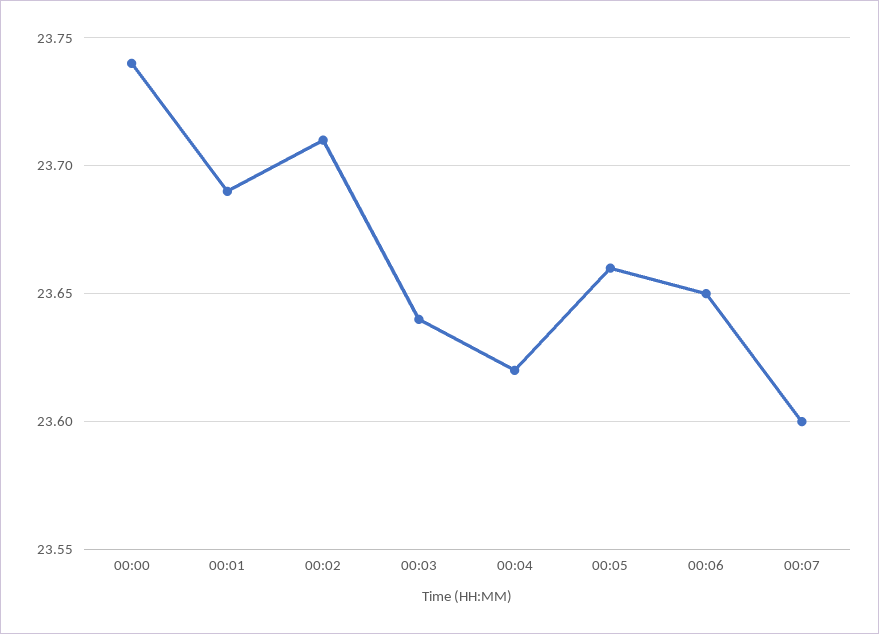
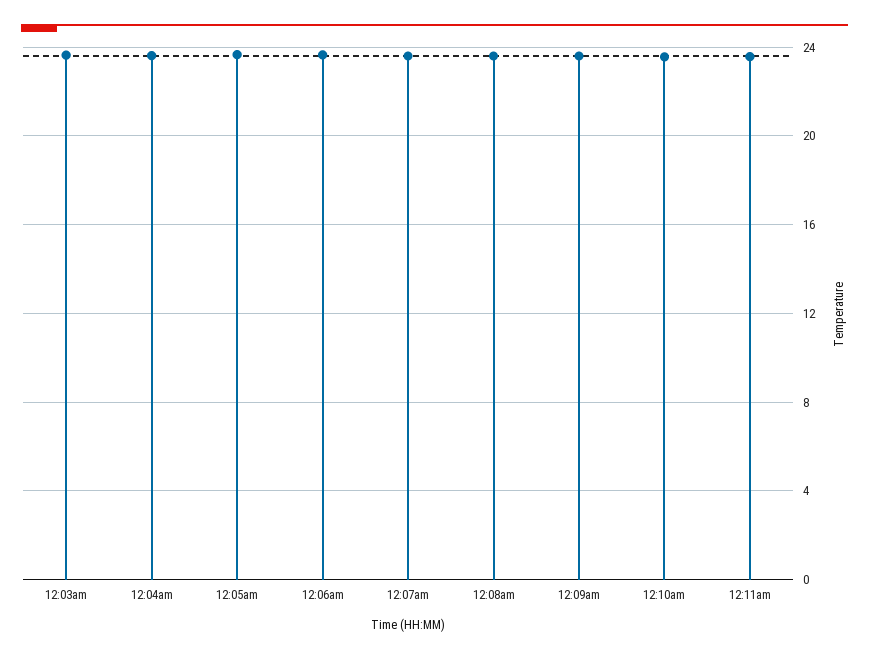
00:00: 23.74 -> none
00:01: 23.69 -> none
00:02: 23.71 -> none
12:08am: none -> 23.5
12:09am: none -> 23.5
12:10am: none -> 23.5
12:11am: none -> 23.5

